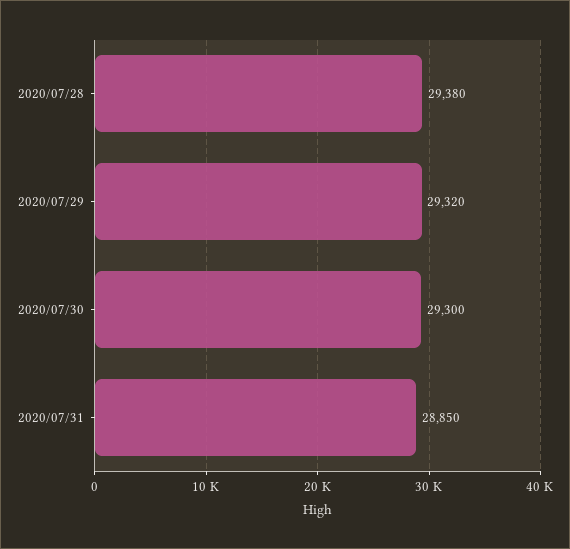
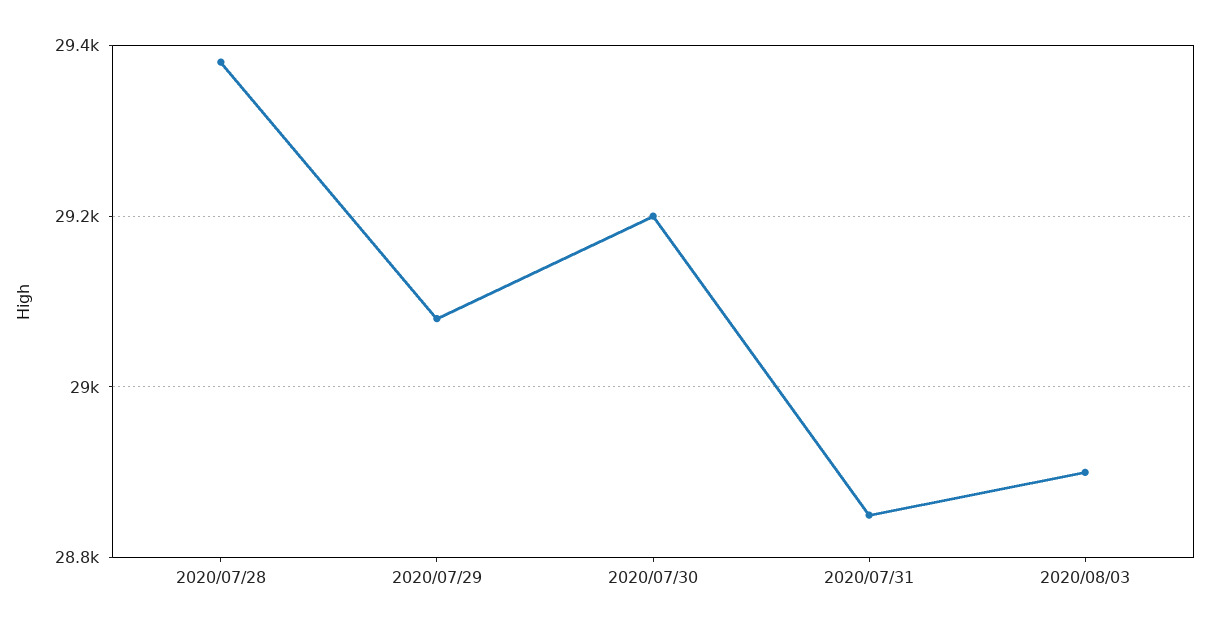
2020/07/29: 29320 -> 29080
2020/07/30: 29300 -> 29200
2020/08/03: none -> 28900

